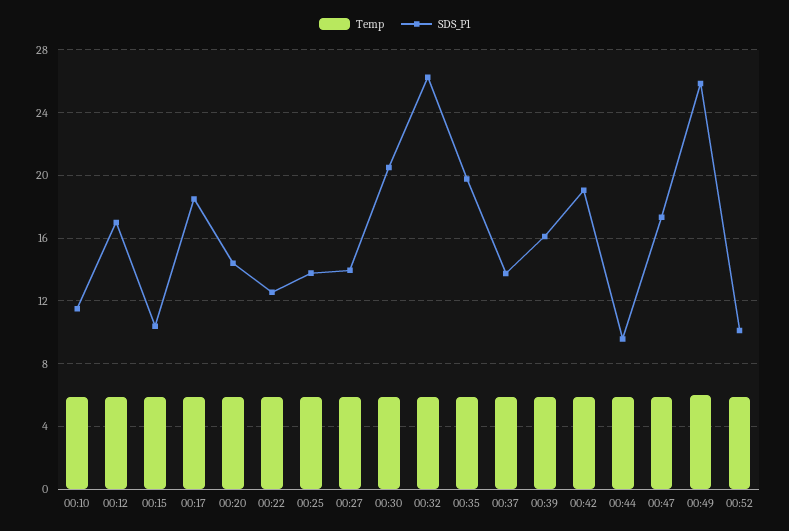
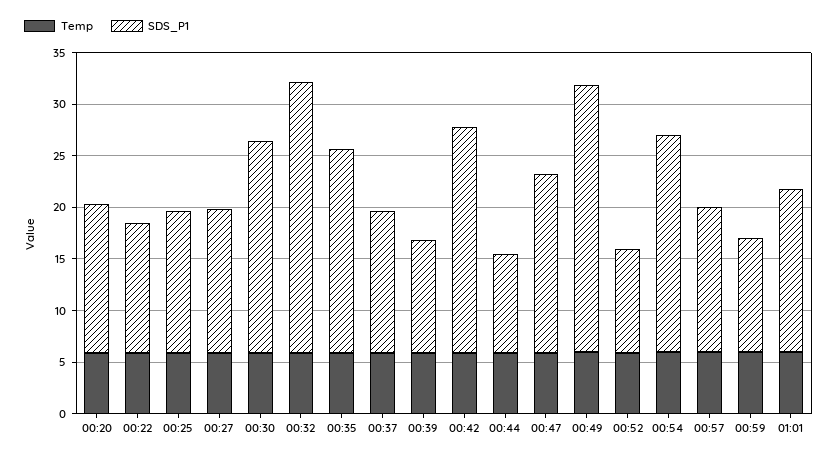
Temp, 00:10: 6 -> none
SDS_P1, 00:10: 11.5 -> none
Temp, 00:12: 6 -> none
SDS_P1, 00:12: 17 -> none
Temp, 00:15: 6 -> none
SDS_P1, 00:15: 10.5 -> none
Temp, 00:17: 6 -> none
SDS_P1, 00:17: 18.5 -> none
SDS_P1, 00:39: 16 -> 11
SDS_P1, 00:42: 19 -> 22
Temp, 00:54: none -> 6
SDS_P1, 00:54: none -> 21
Temp, 00:57: none -> 6
SDS_P1, 00:57: none -> 14
Temp, 00:59: none -> 6
SDS_P1, 00:59: none -> 11
Temp, 01:01: none -> 6
SDS_P1, 01:01: none -> 16

